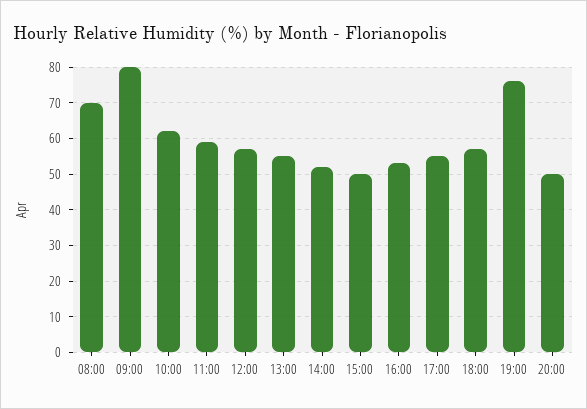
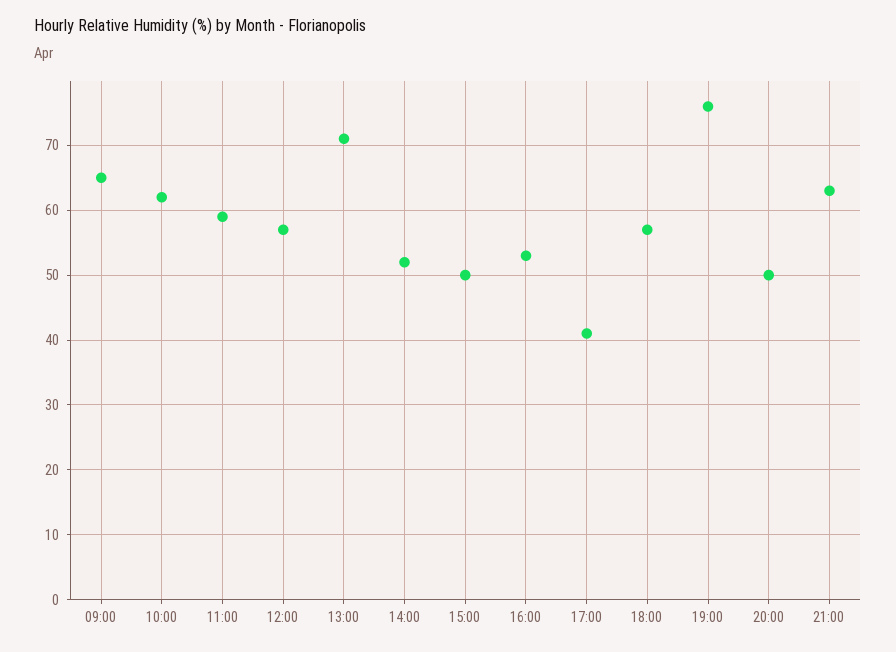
08:00: 70 -> none
09:00: 80 -> 65
13:00: 55 -> 71
17:00: 55 -> 41
21:00: none -> 63

